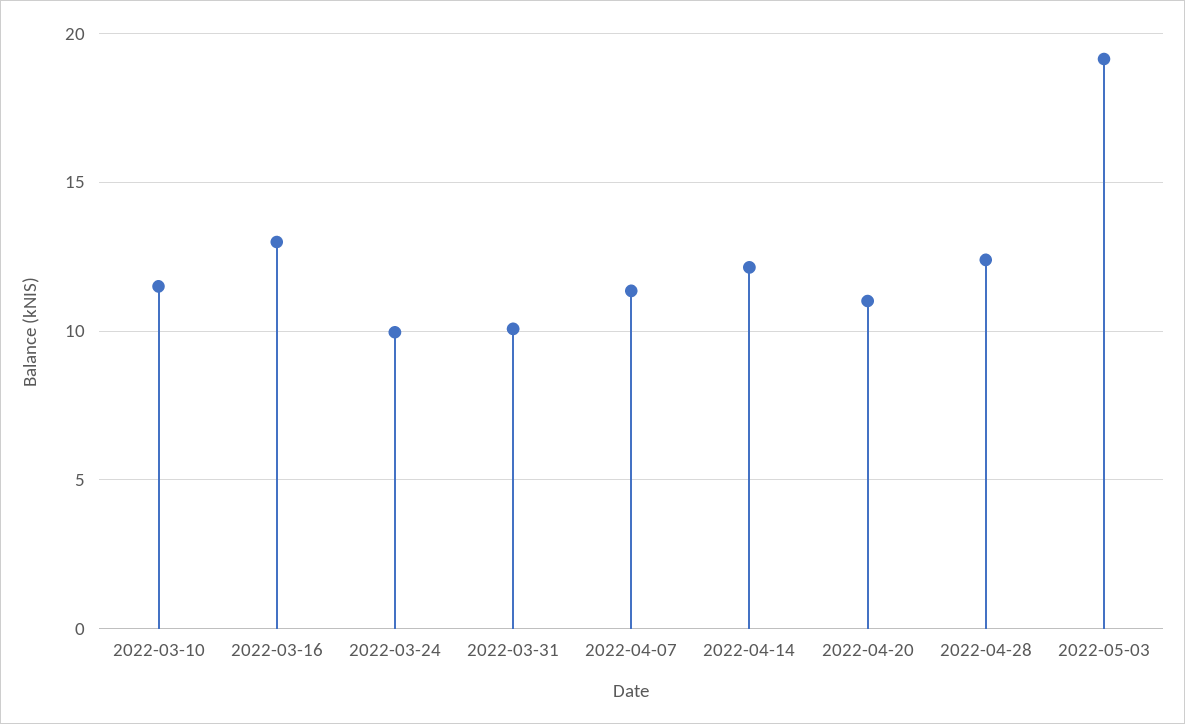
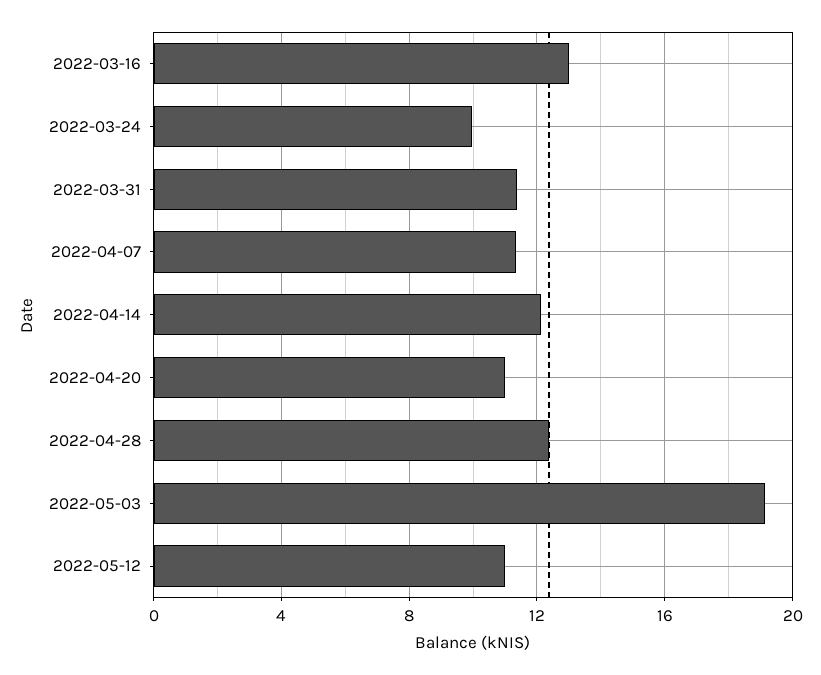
2022-03-10: 11.5 -> none
2022-03-31: 10 -> 11.5
2022-05-12: none -> 11

